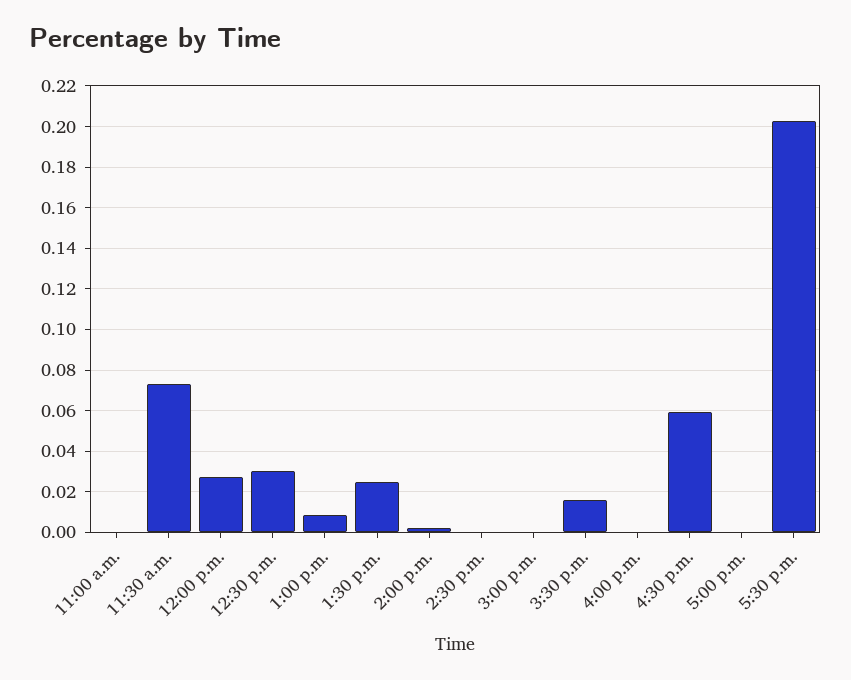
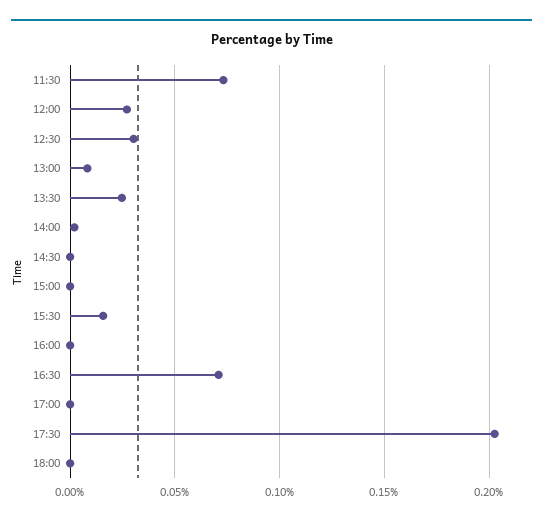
11:00 a.m.: 0 -> none
4:30 p.m.: 0.06 -> 0.07
18:00: none -> 0

